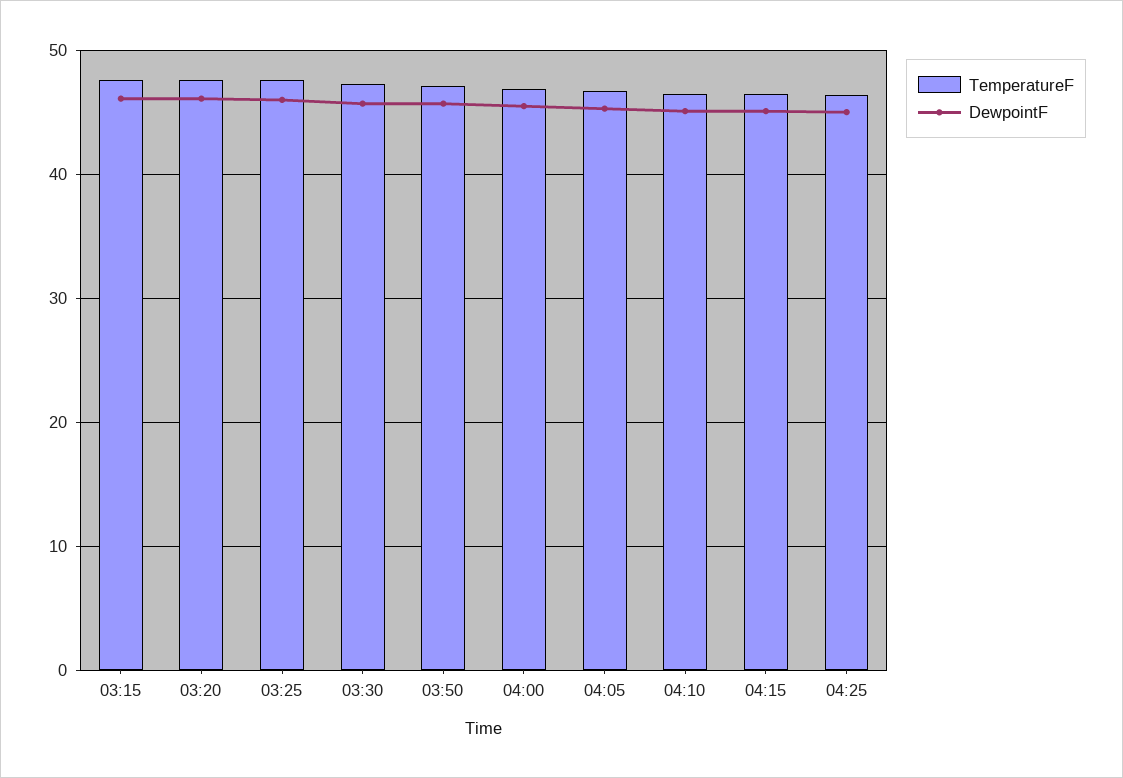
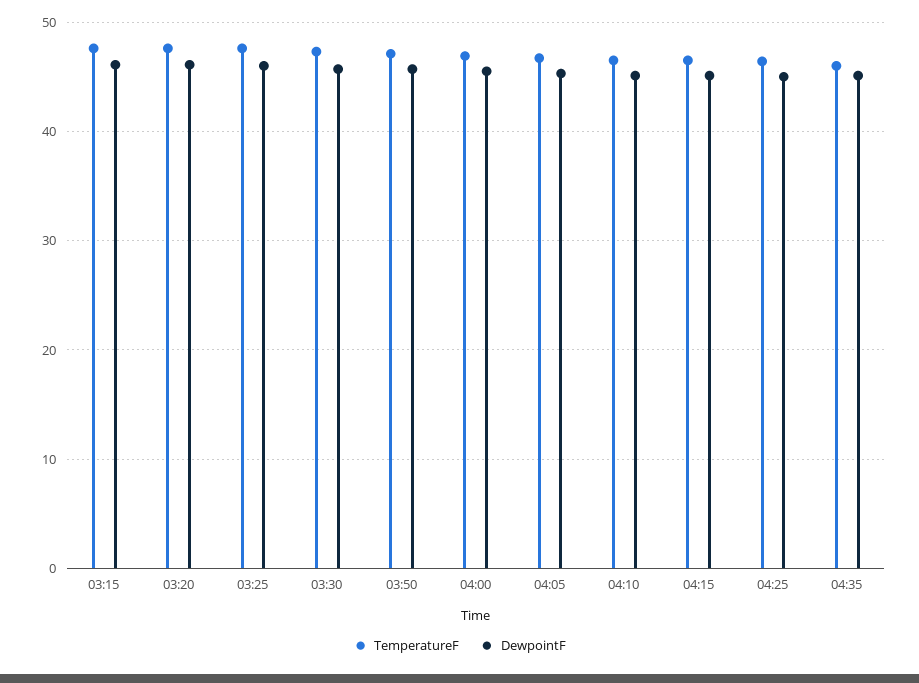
TemperatureF, 04:35: none -> 46
DewpointF, 04:35: none -> 45

